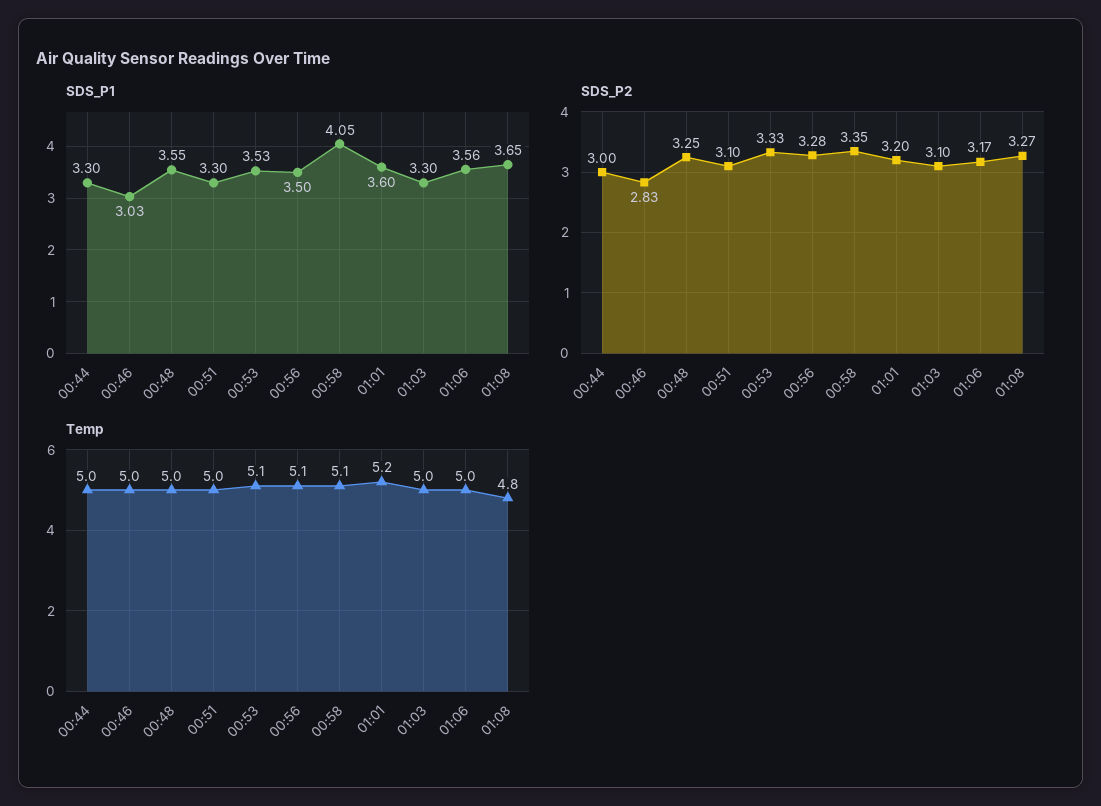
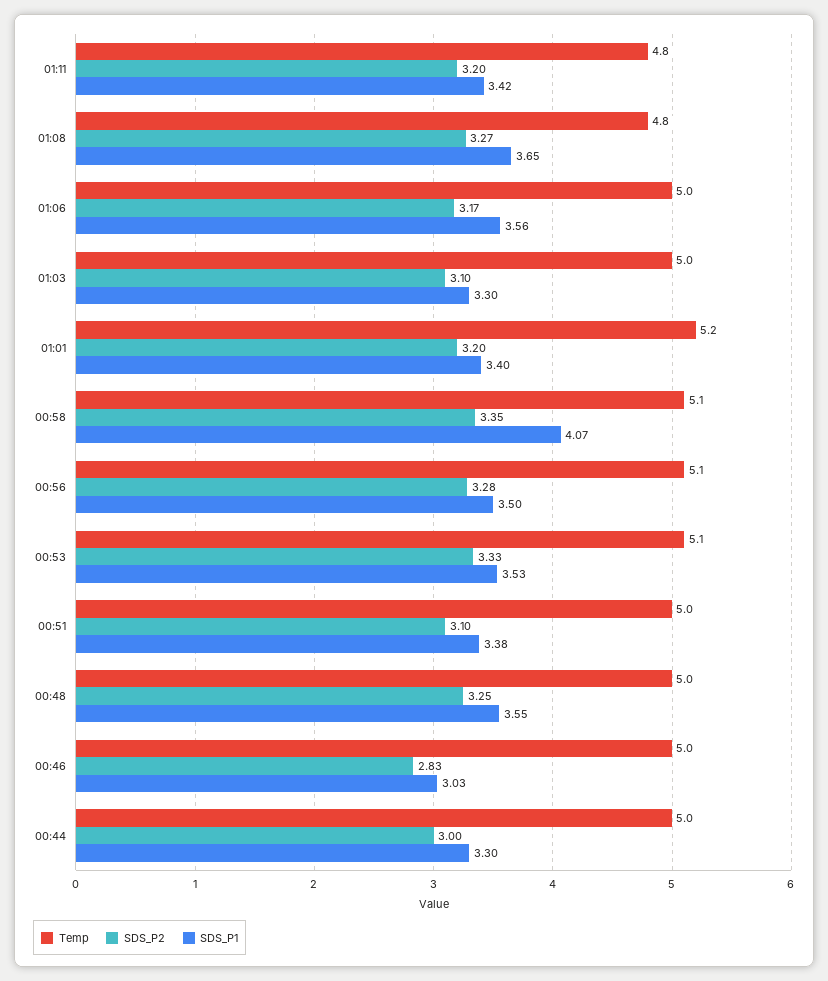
SDS_P1, 00:51: 3.3 -> 3.38
SDS_P1, 00:58: 4.05 -> 4.07
SDS_P1, 01:01: 3.6 -> 3.4
Temp, 01:11: none -> 4.8
SDS_P2, 01:11: none -> 3.2
SDS_P1, 01:11: none -> 3.42

